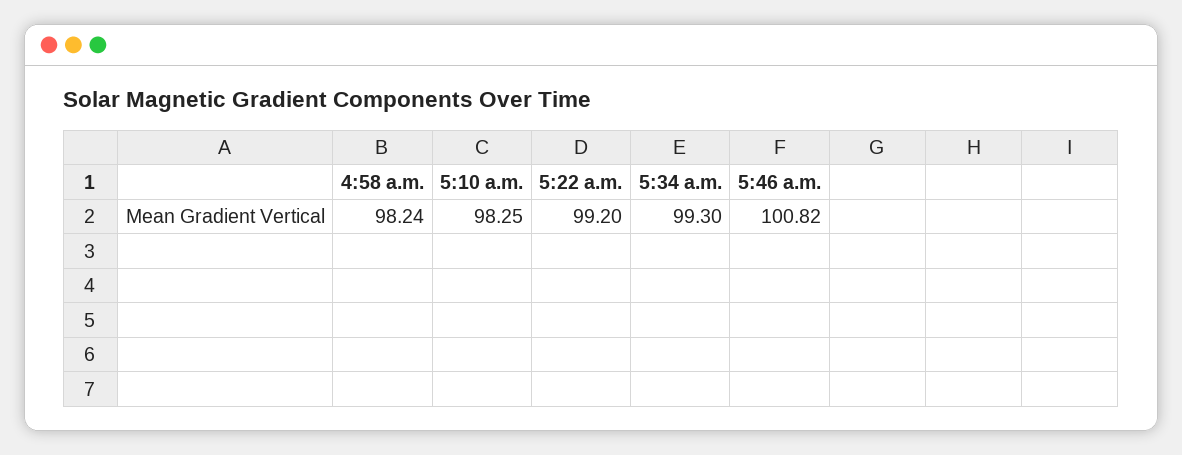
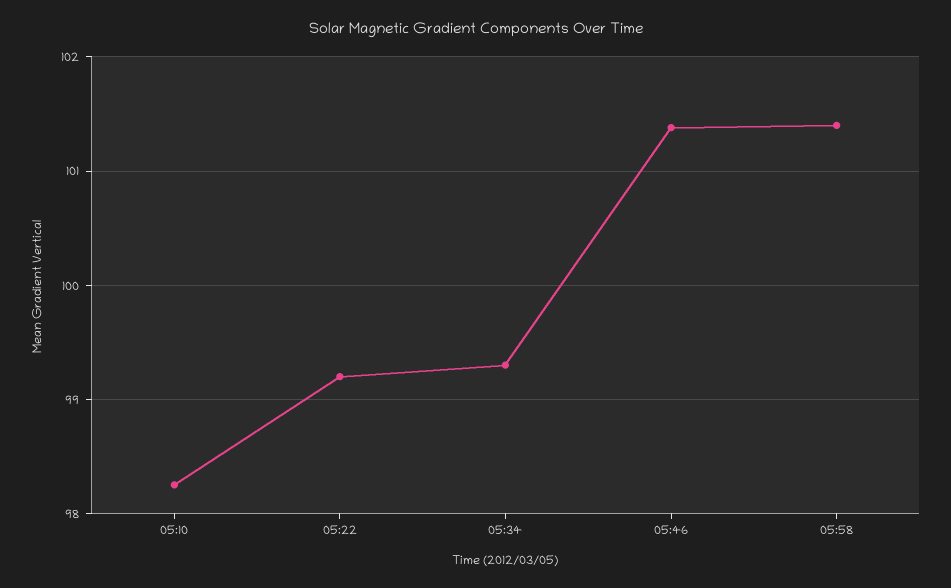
4:58 a.m.: 98.24 -> none
5:46 a.m.: 100.82 -> 101.4
05:58: none -> 101.4

